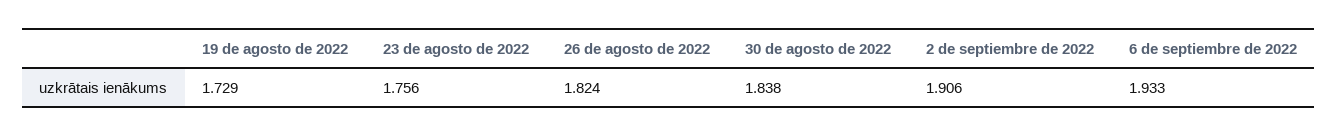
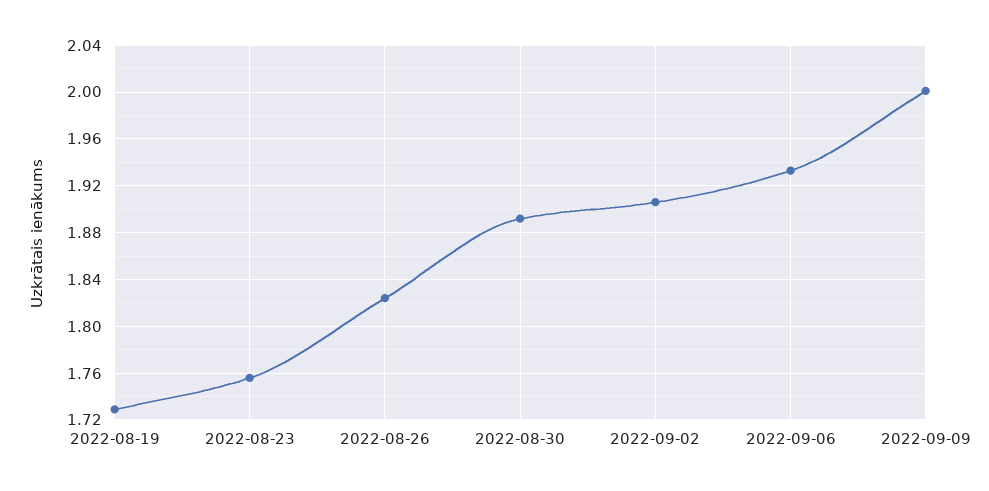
30 de agosto de 2022: 1.838 -> 1.89
2022-09-09: none -> 2

